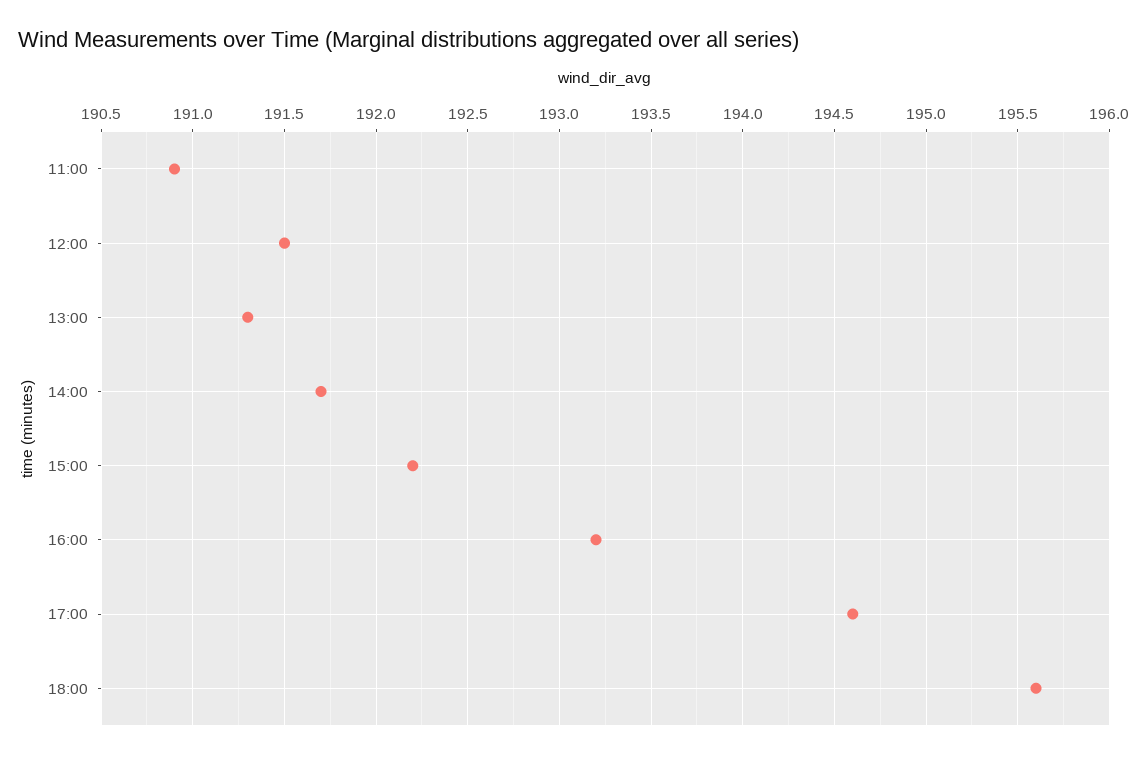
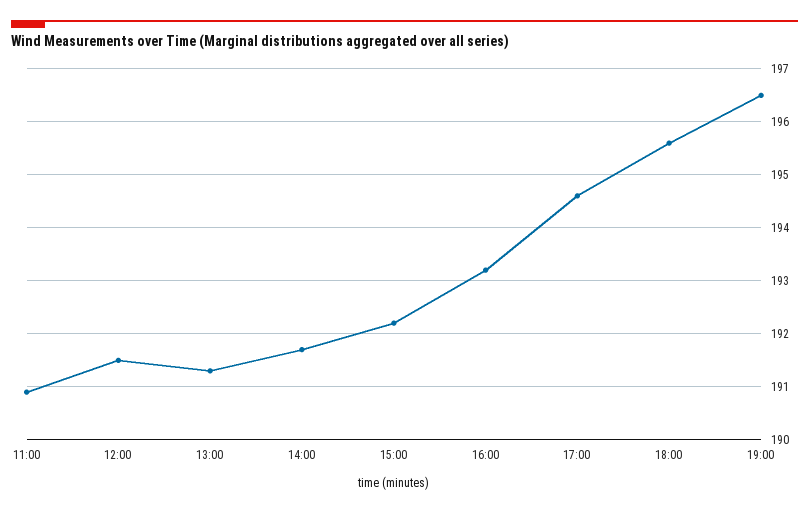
19:00: none -> 196.5

